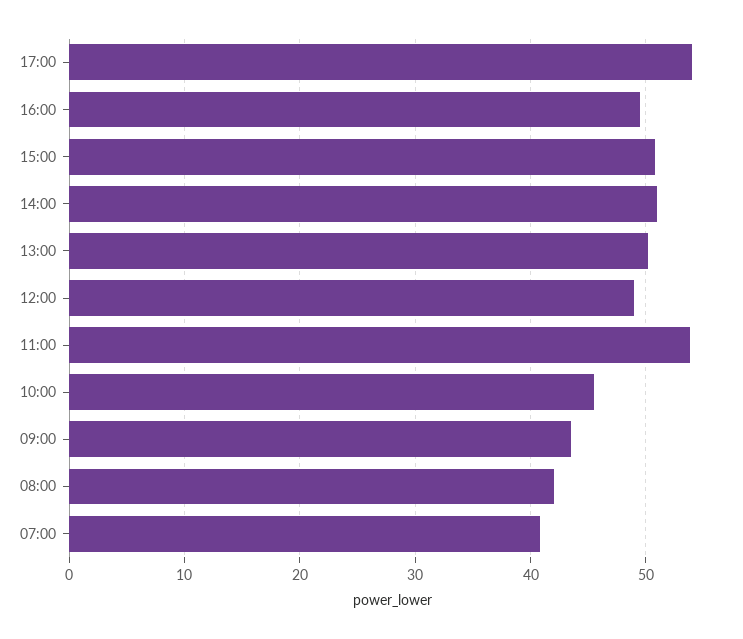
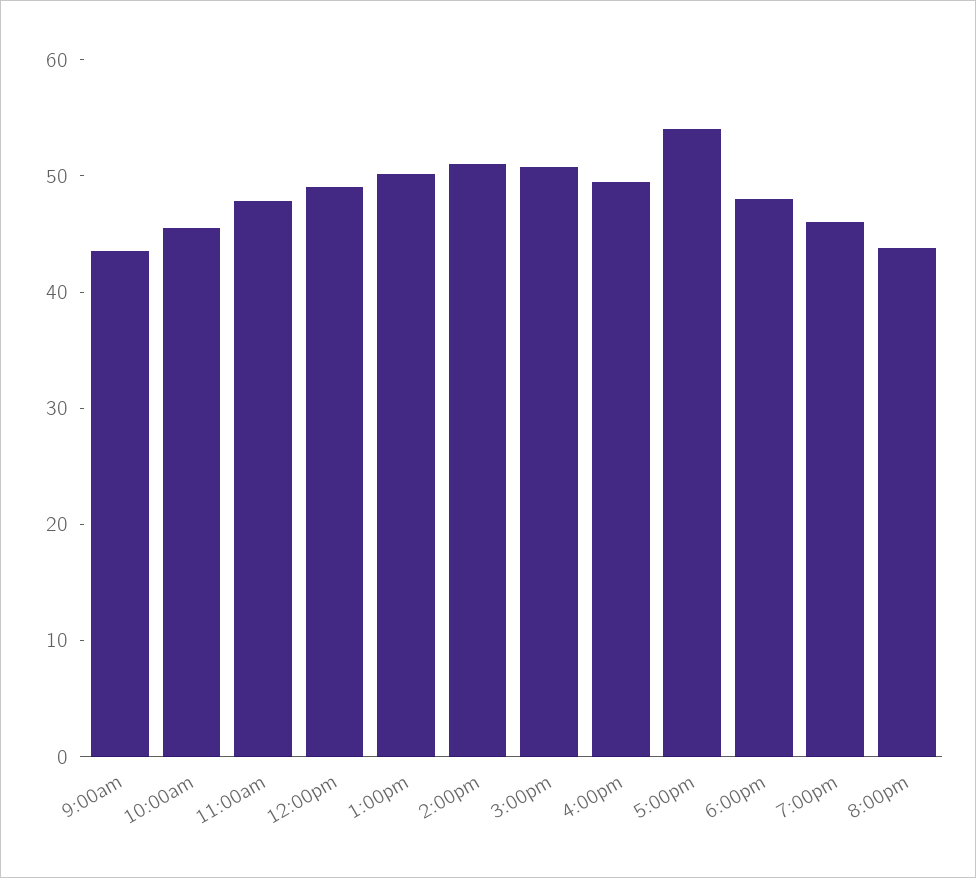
11:00: 54 -> 48
08:00: 42 -> none
07:00: 41 -> none
6:00pm: none -> 48
7:00pm: none -> 46
8:00pm: none -> 44

